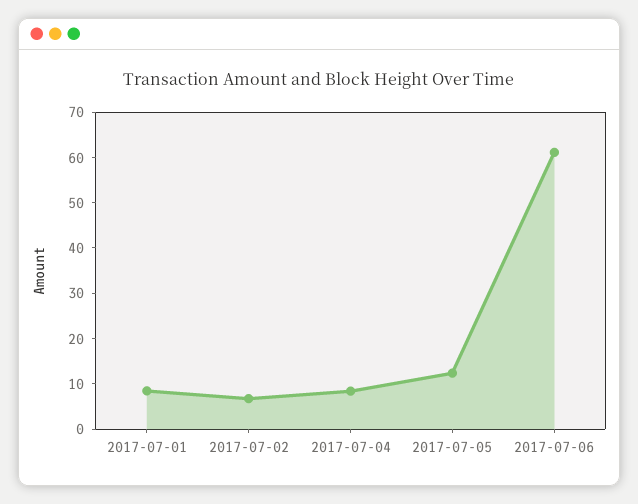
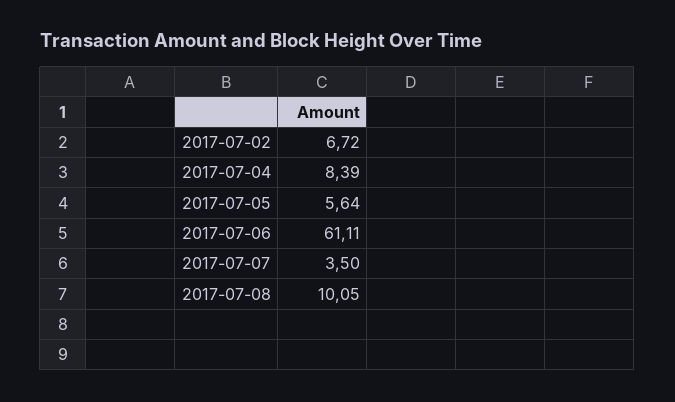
2017-07-01: 8 -> none
2017-07-05: 12 -> 5.64
2017-07-07: none -> 3.5
2017-07-08: none -> 10.05

